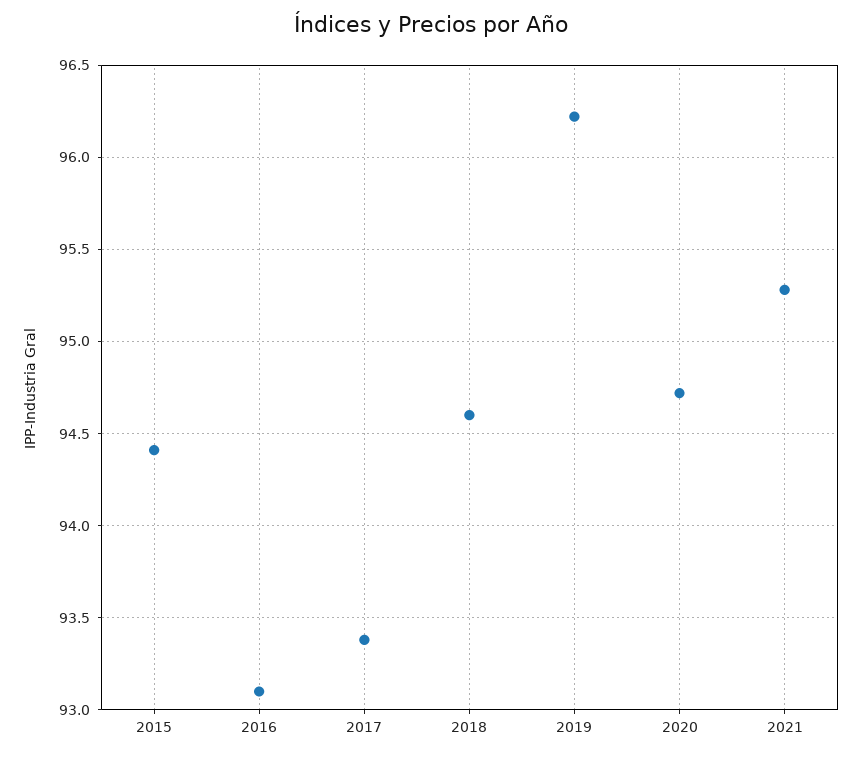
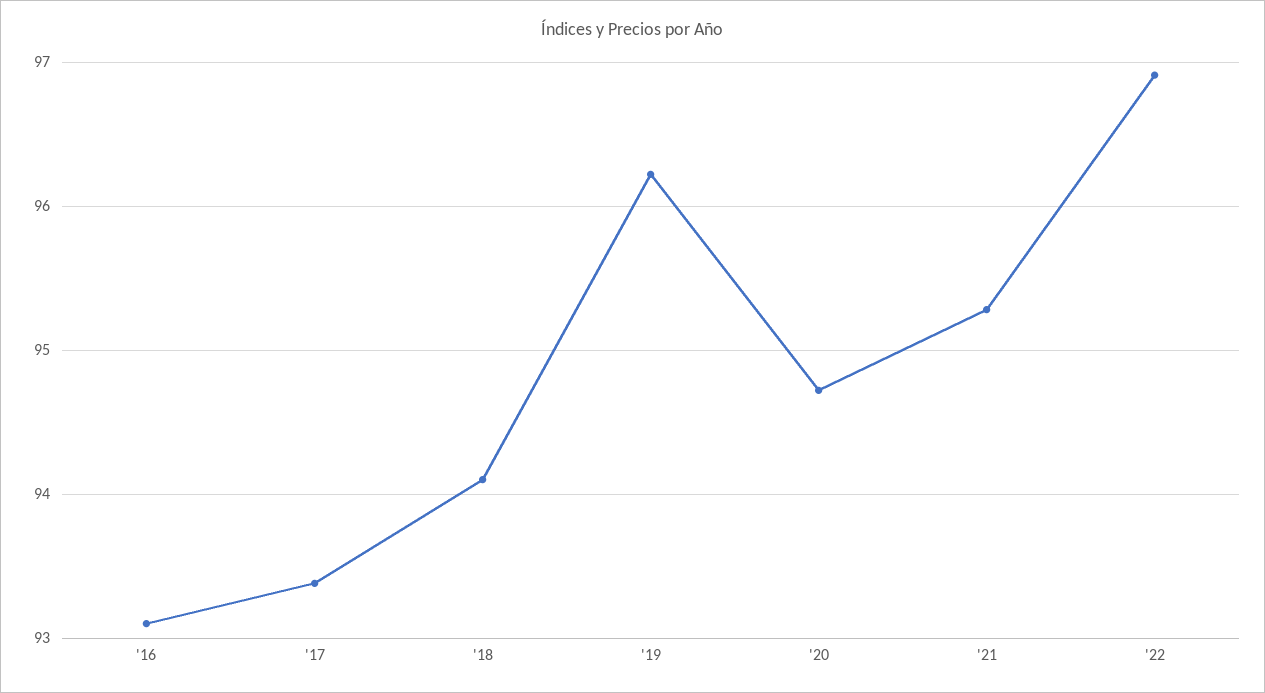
2015: 94.4 -> none
2018: 94.6 -> 94.1
'22: none -> 96.9

